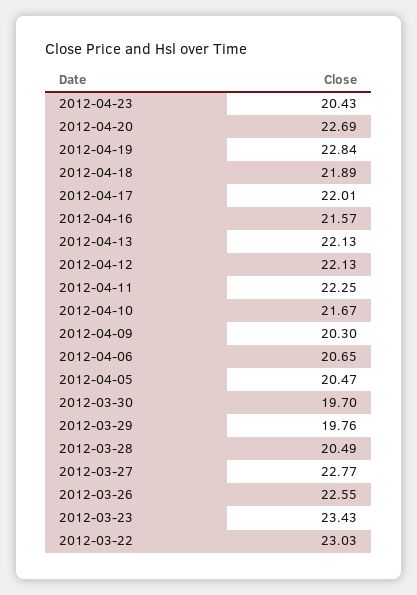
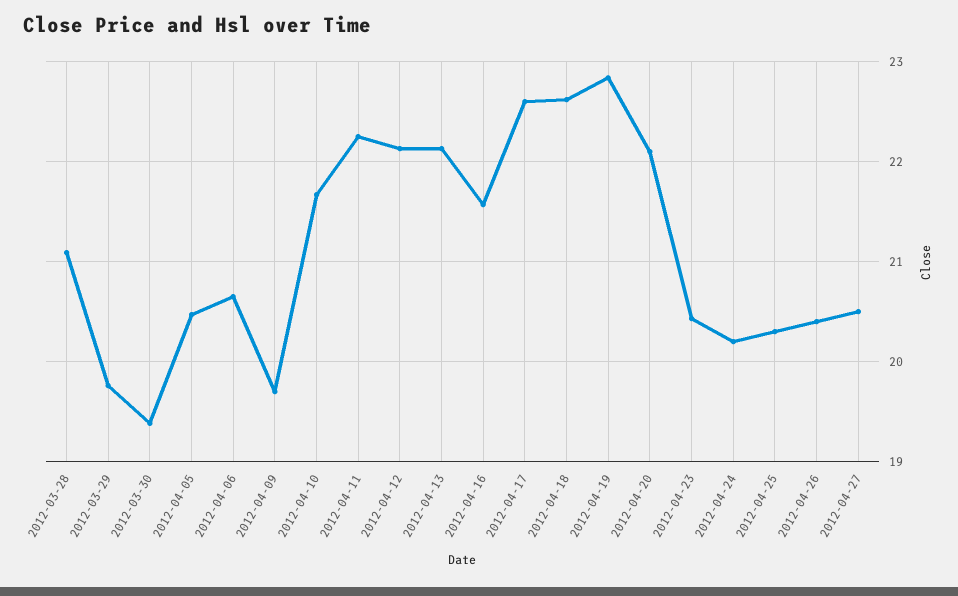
2012-04-20: 22.69 -> 22.1
2012-04-18: 21.89 -> 22.6
2012-04-17: 22.01 -> 22.6
2012-04-09: 20.3 -> 19.7
2012-03-30: 19.7 -> 19.4
2012-03-28: 20.49 -> 21.1
2012-03-27: 22.77 -> none
2012-03-26: 22.55 -> none
2012-03-23: 23.43 -> none
2012-03-22: 23.03 -> none
2012-04-24: none -> 20.2
2012-04-25: none -> 20.3
2012-04-26: none -> 20.4
2012-04-27: none -> 20.5

